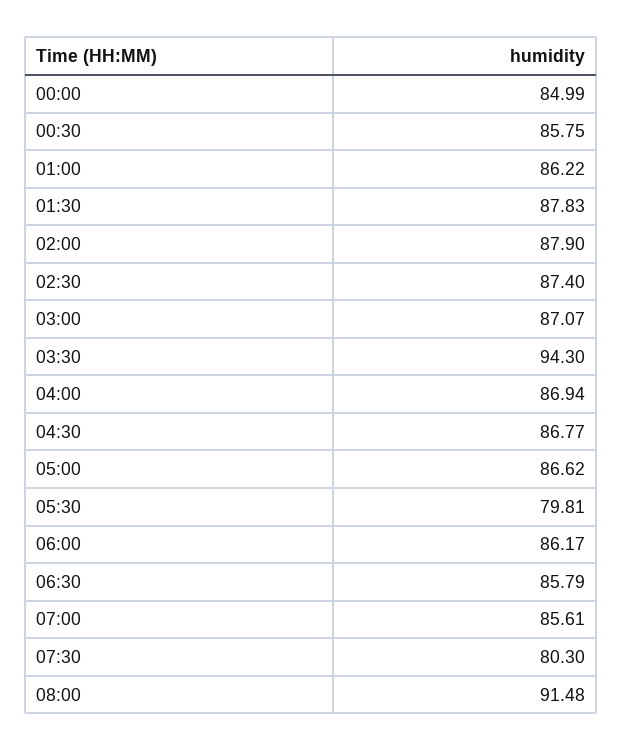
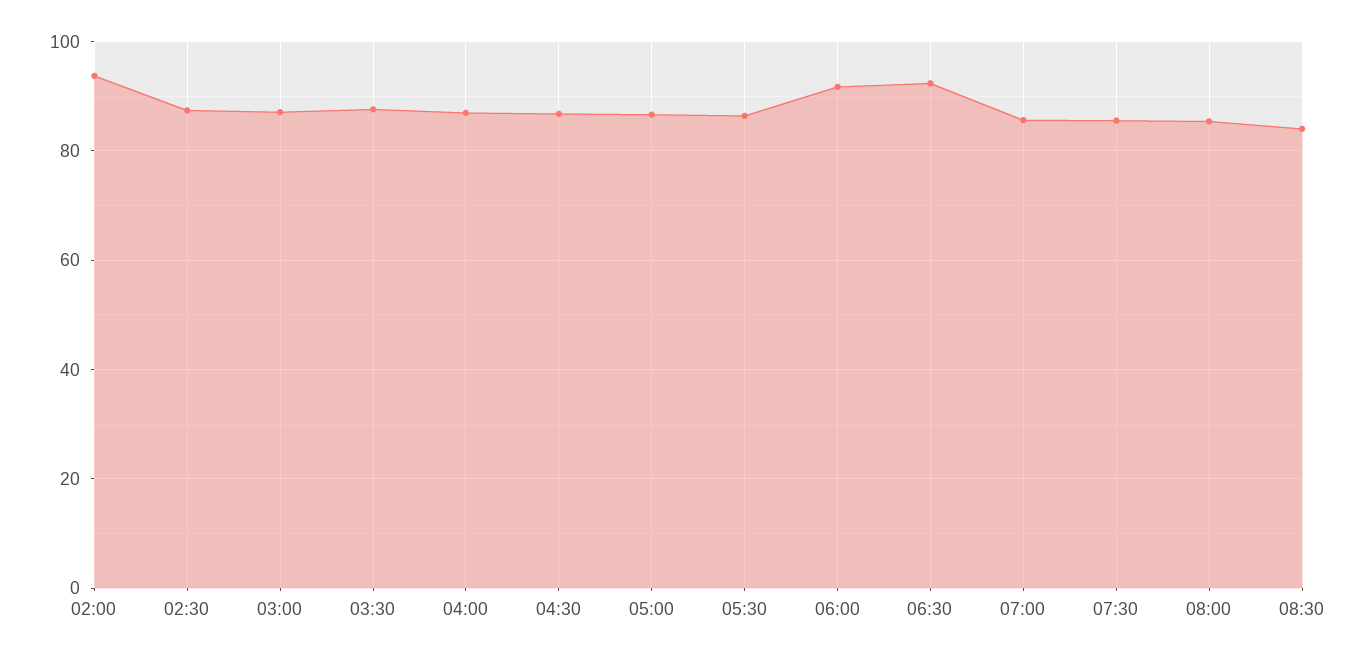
00:00: 84.99 -> none
00:30: 85.75 -> none
01:00: 86.22 -> none
01:30: 87.83 -> none
02:00: 87.9 -> 94
03:30: 94.3 -> 88
05:30: 79.81 -> 86
06:00: 86.17 -> 92
06:30: 85.79 -> 92
07:30: 80.3 -> 86
08:00: 91.48 -> 86
08:30: none -> 84

